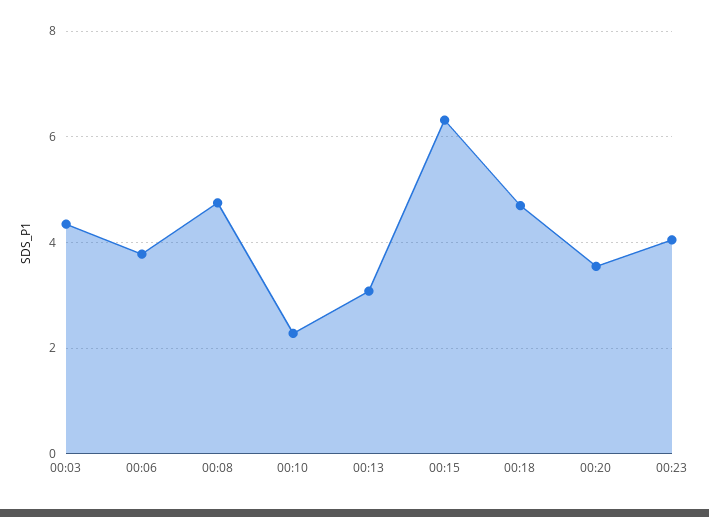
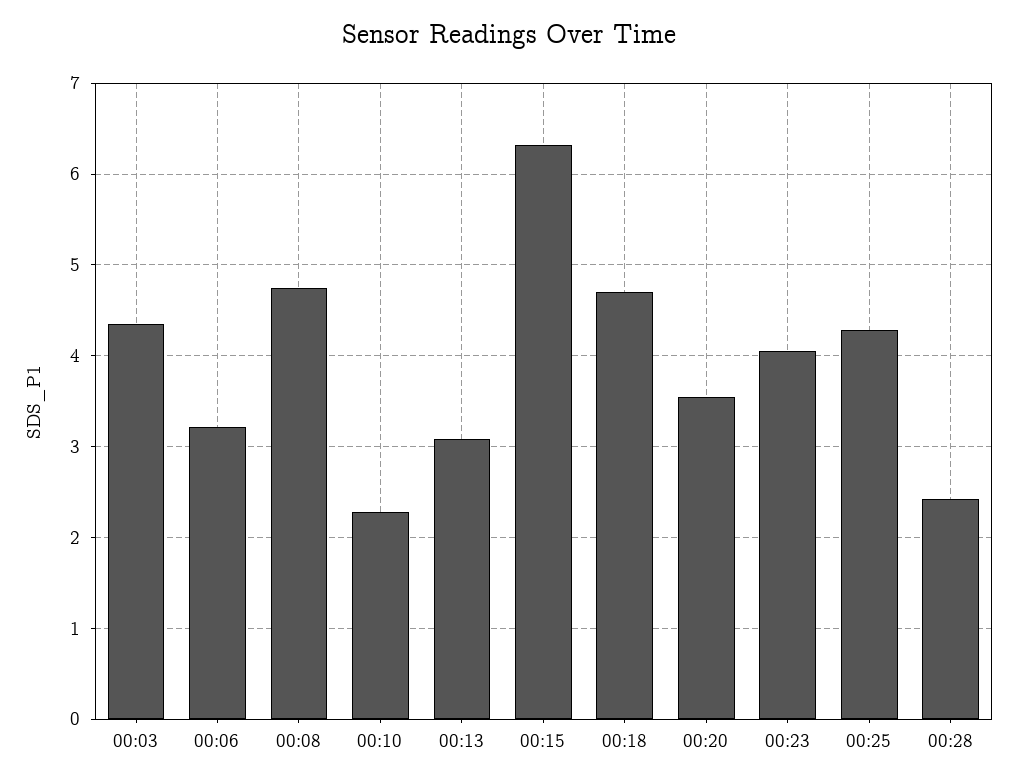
00:06: 3.8 -> 3.2
00:25: none -> 4.3
00:28: none -> 2.4

